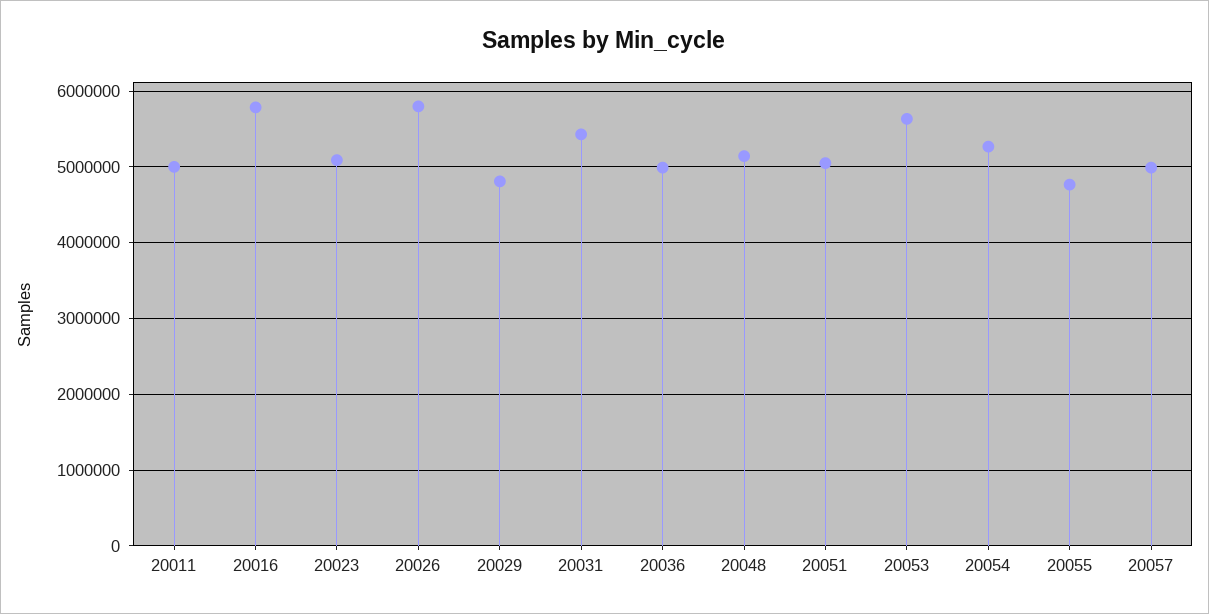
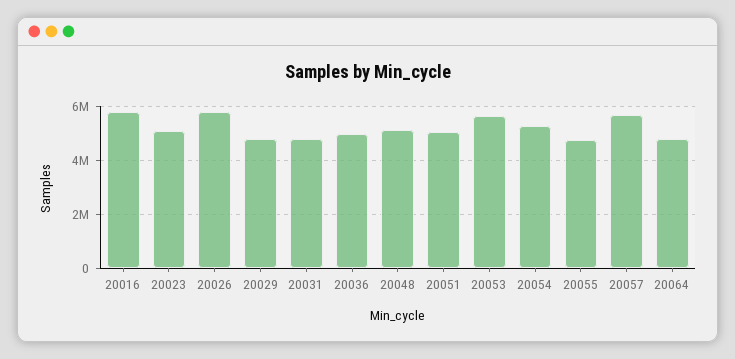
20011: 5000000 -> none
20031: 5400000 -> 4750000
20057: 5000000 -> 5750000
20064: none -> 4750000

